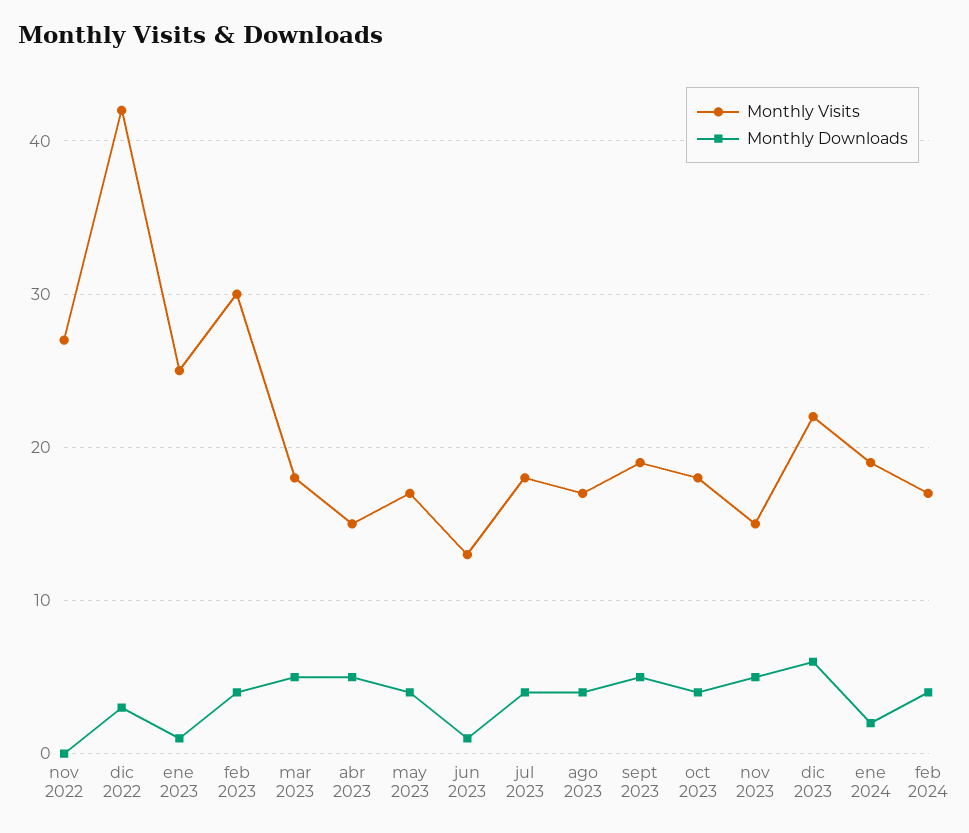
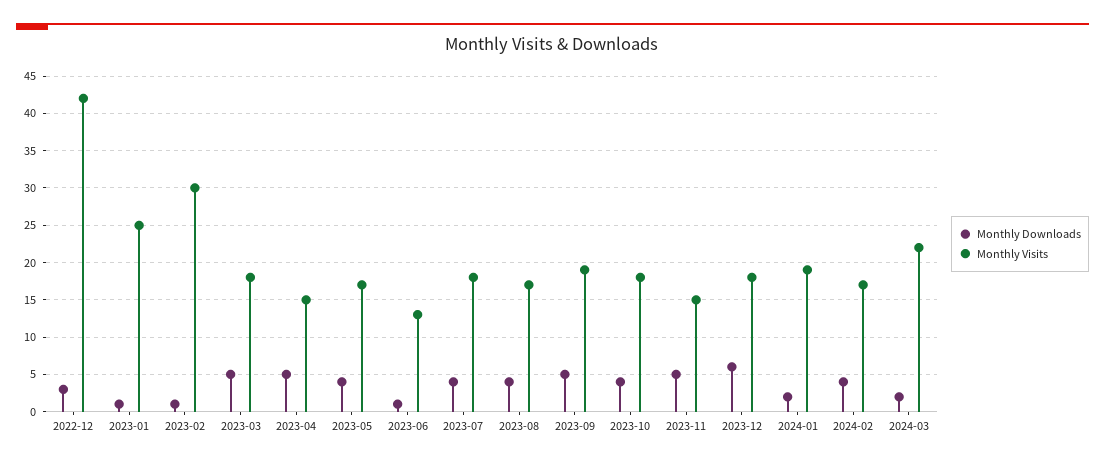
Monthly Visits, nov 2022: 27 -> none
Monthly Downloads, nov 2022: 0 -> none
Monthly Downloads, feb 2023: 4 -> 1
Monthly Visits, dic 2023: 22 -> 18
Monthly Downloads, 2024-03: none -> 2
Monthly Visits, 2024-03: none -> 22

